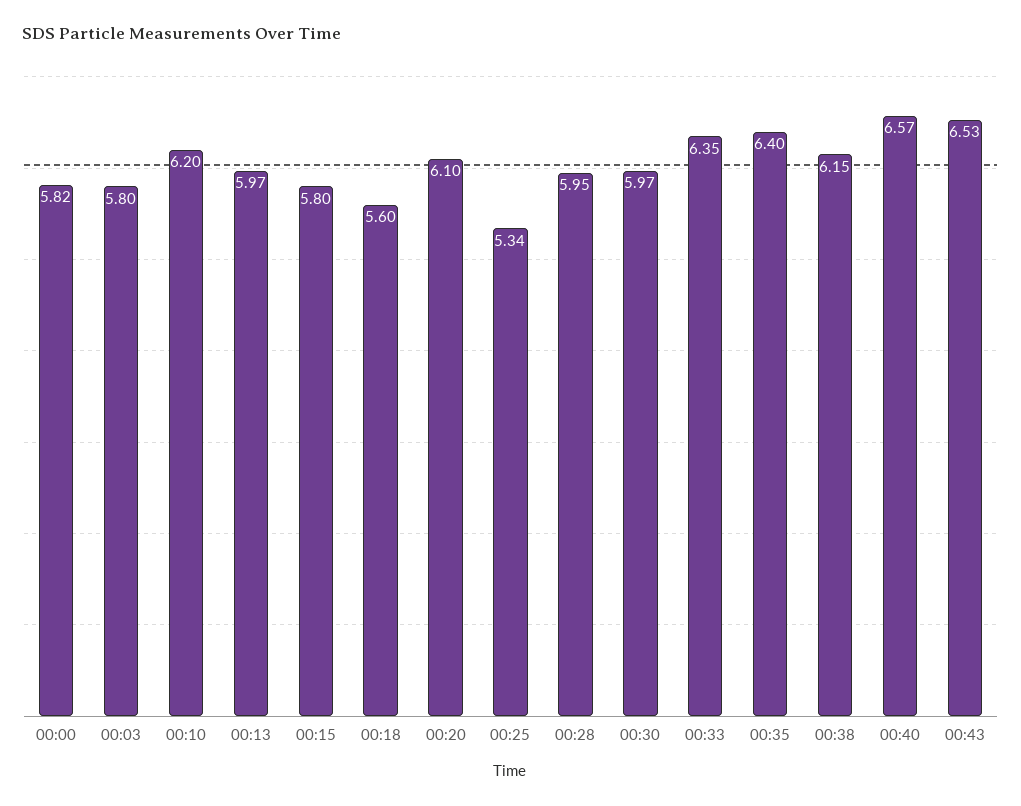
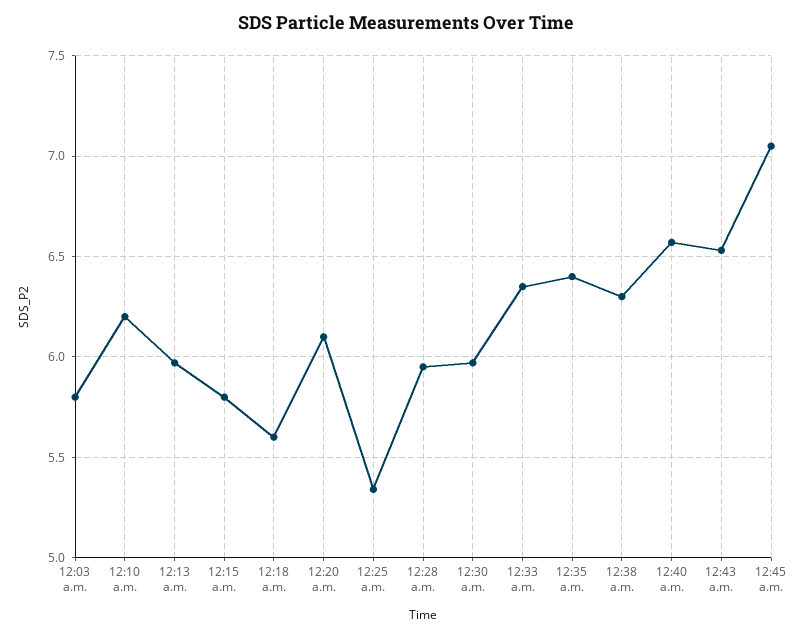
00:00: 5.82 -> none
00:38: 6.15 -> 6.3
12:45 a.m.: none -> 7.05

